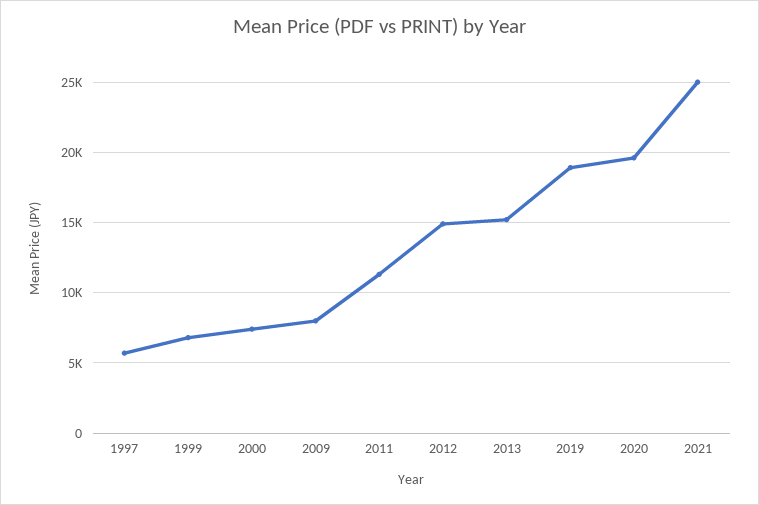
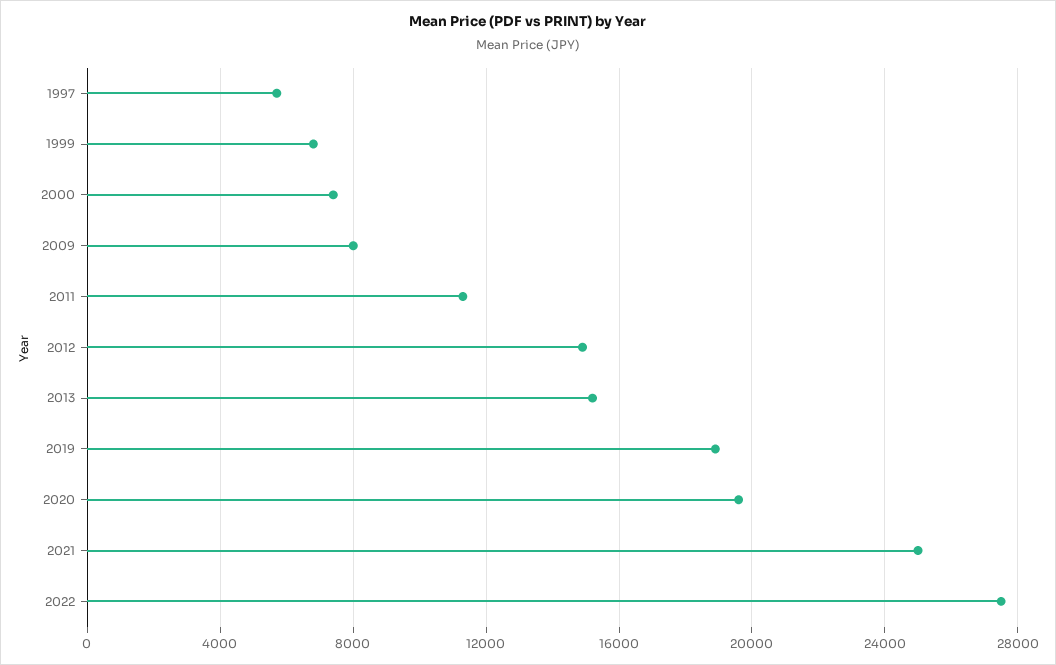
2022: none -> 27500

